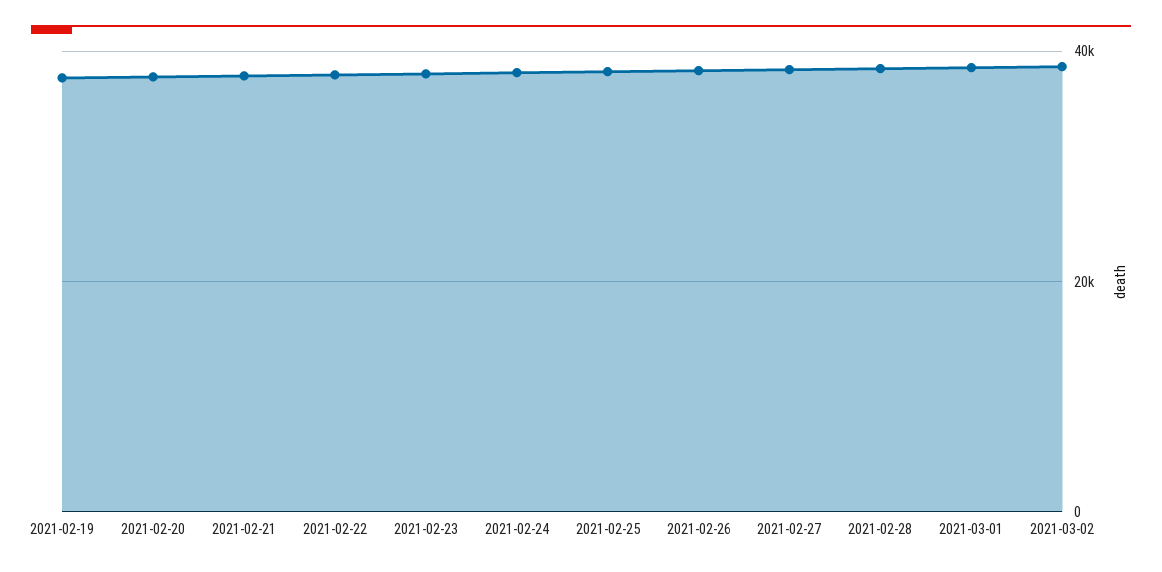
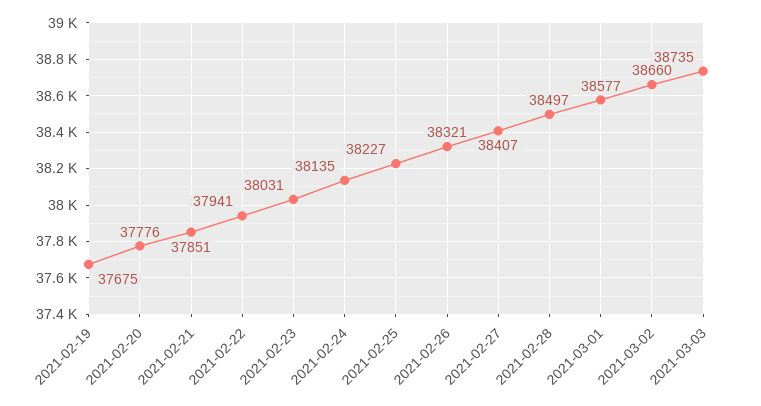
2021-03-03: none -> 38735

